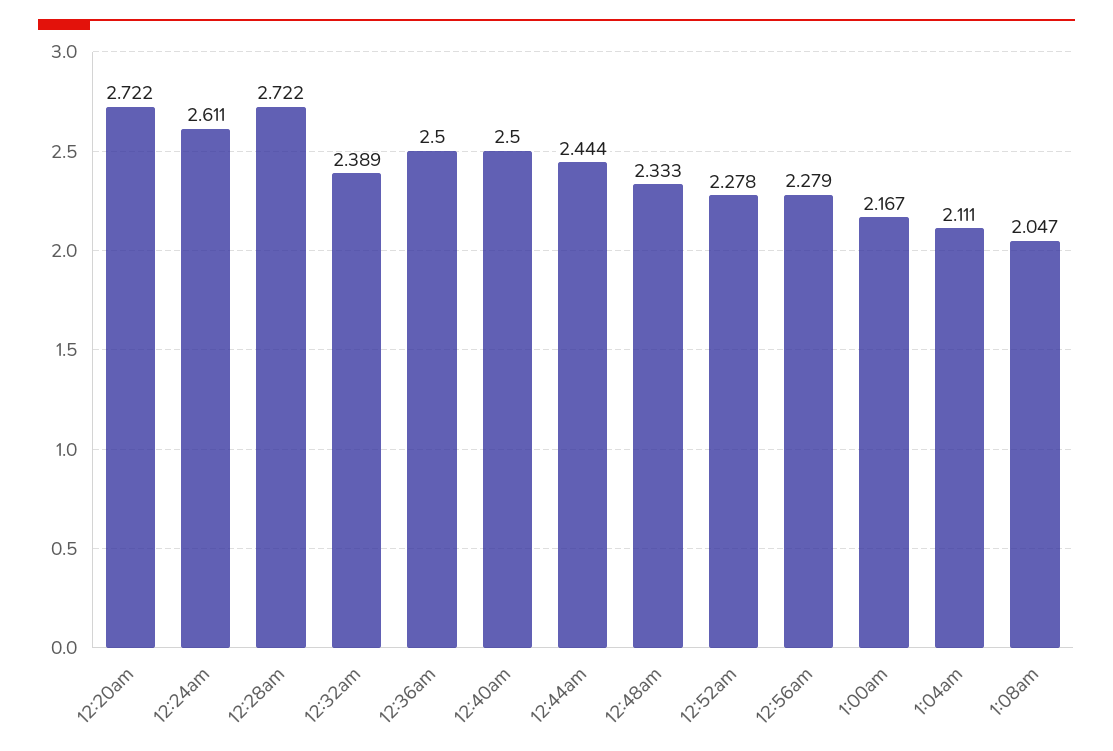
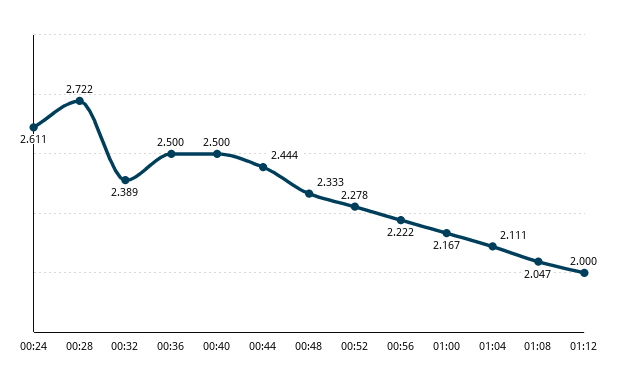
12:20am: 2.722 -> none
12:56am: 2.279 -> 2.222
01:12: none -> 2

